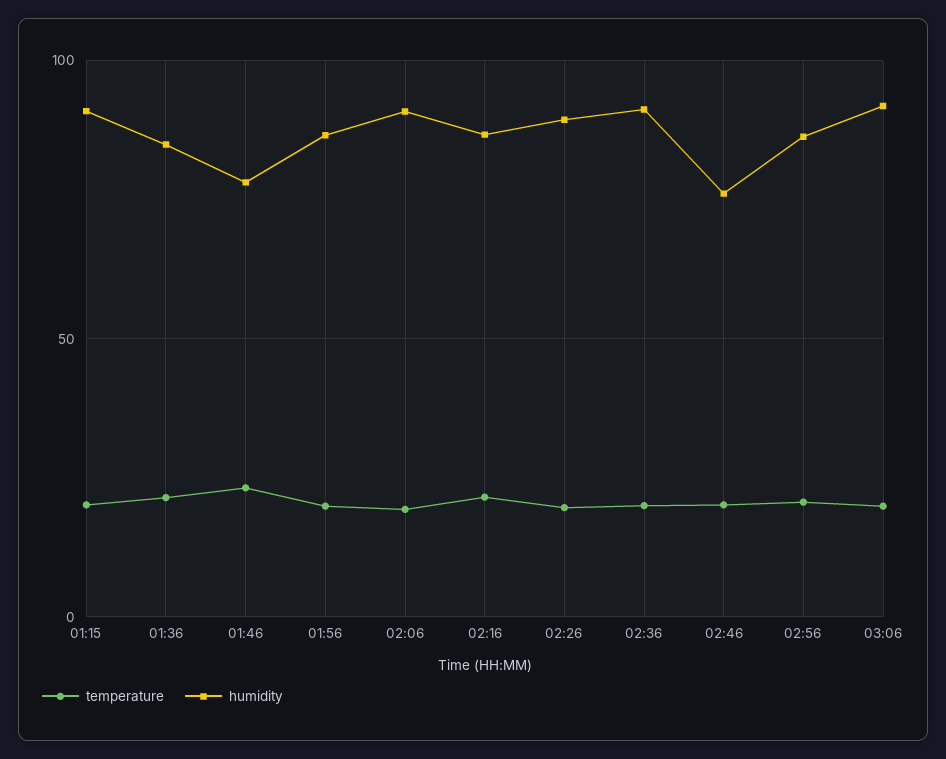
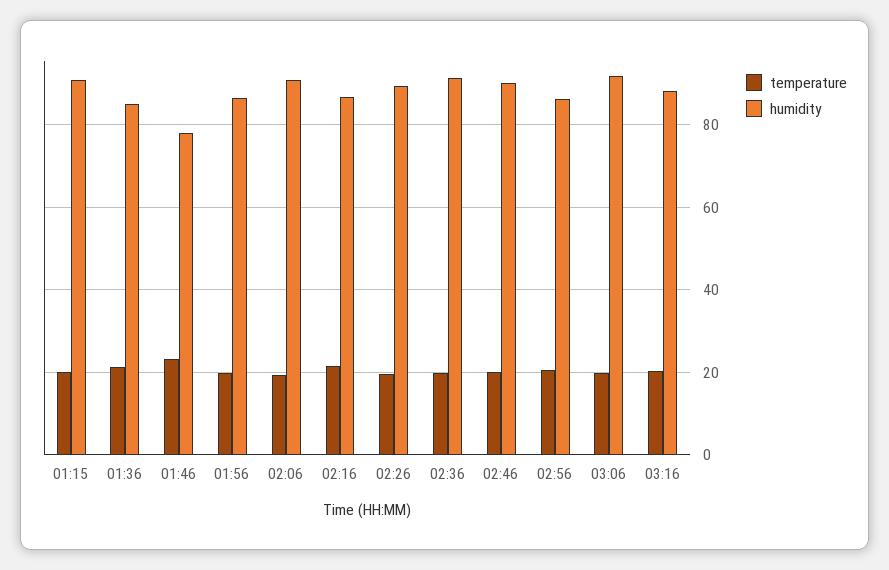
humidity, 02:46: 75 -> 90
temperature, 03:16: none -> 20
humidity, 03:16: none -> 88

